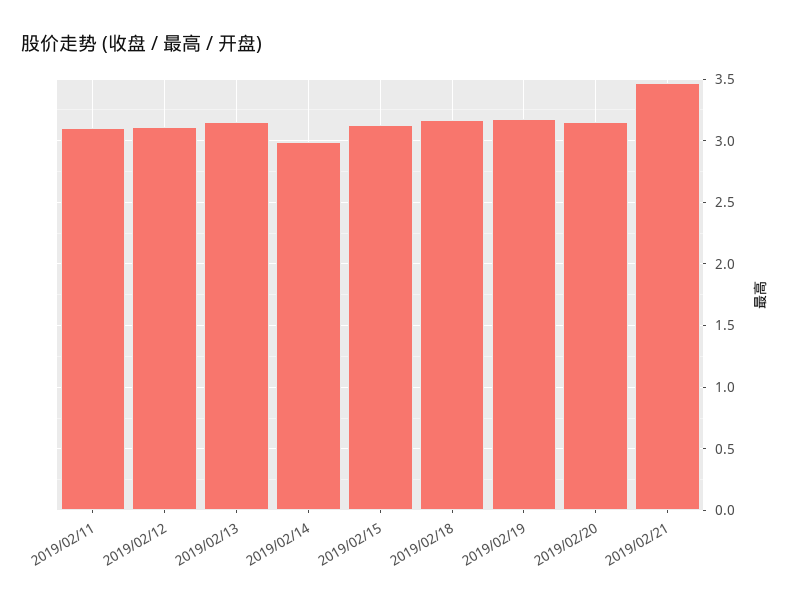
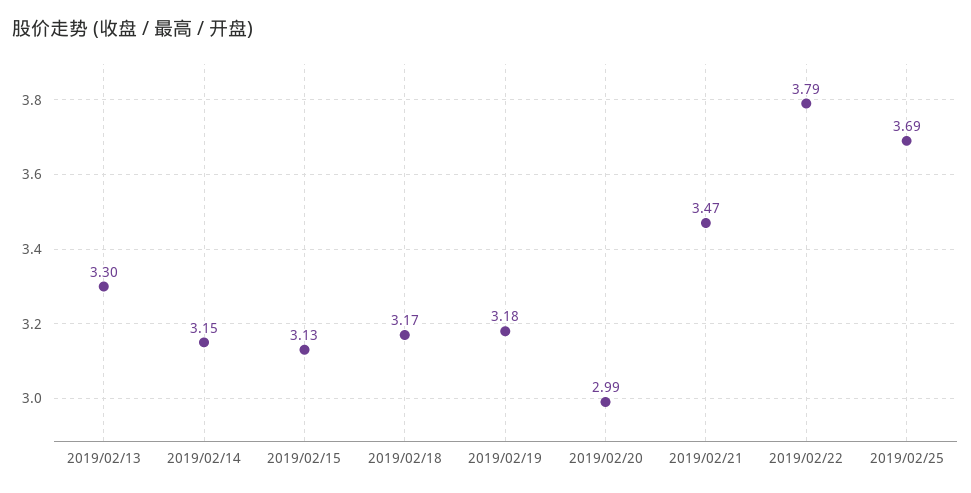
2019/02/11: 3.1 -> none
2019/02/12: 3.1 -> none
2019/02/13: 3.15 -> 3.3
2019/02/14: 3 -> 3.15
2019/02/20: 3.15 -> 2.99
2019/02/22: none -> 3.79
2019/02/25: none -> 3.69

